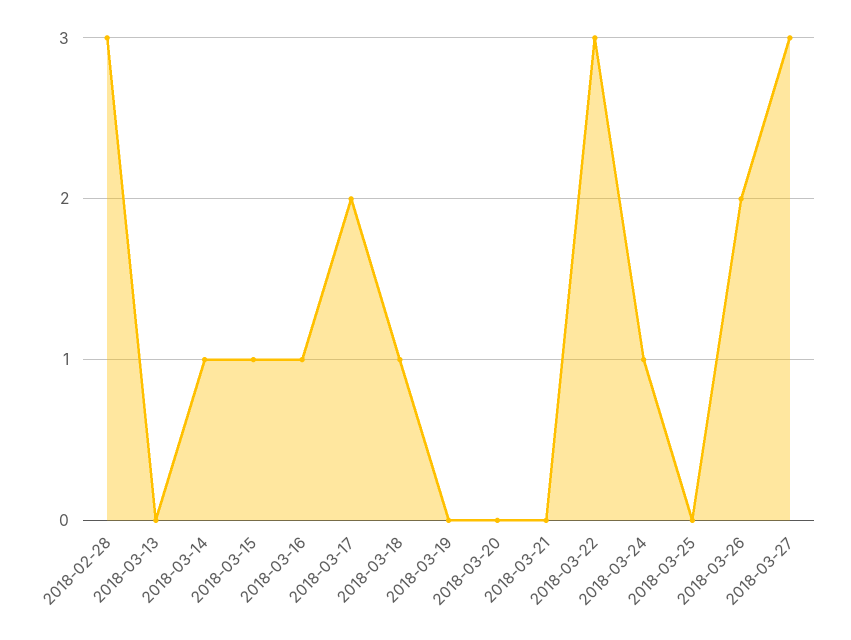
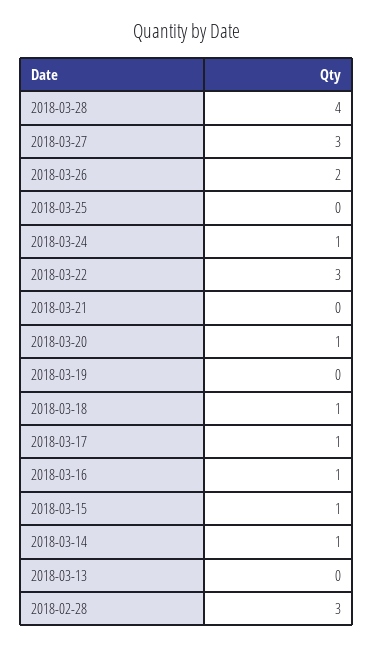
2018-03-17: 2 -> 1
2018-03-20: 0 -> 1
2018-03-28: none -> 4

